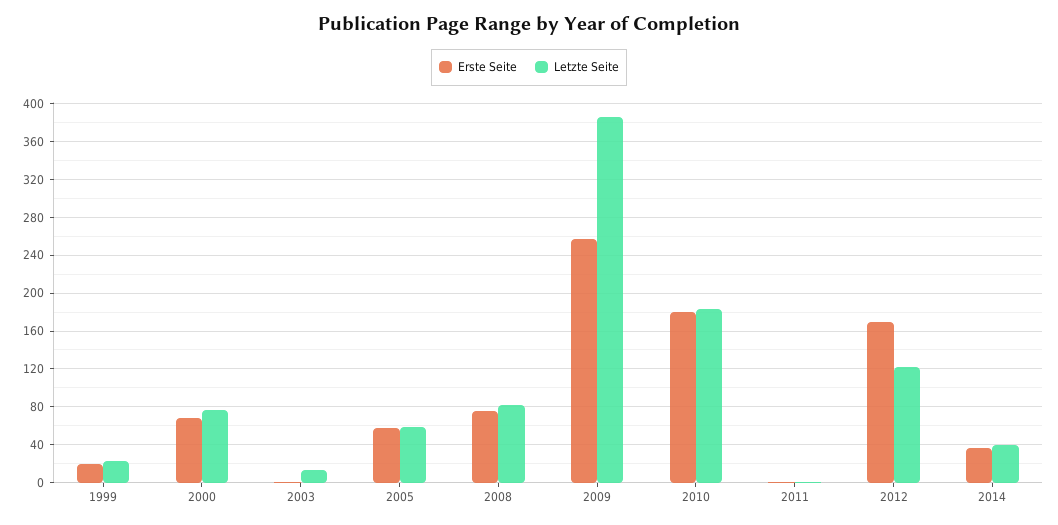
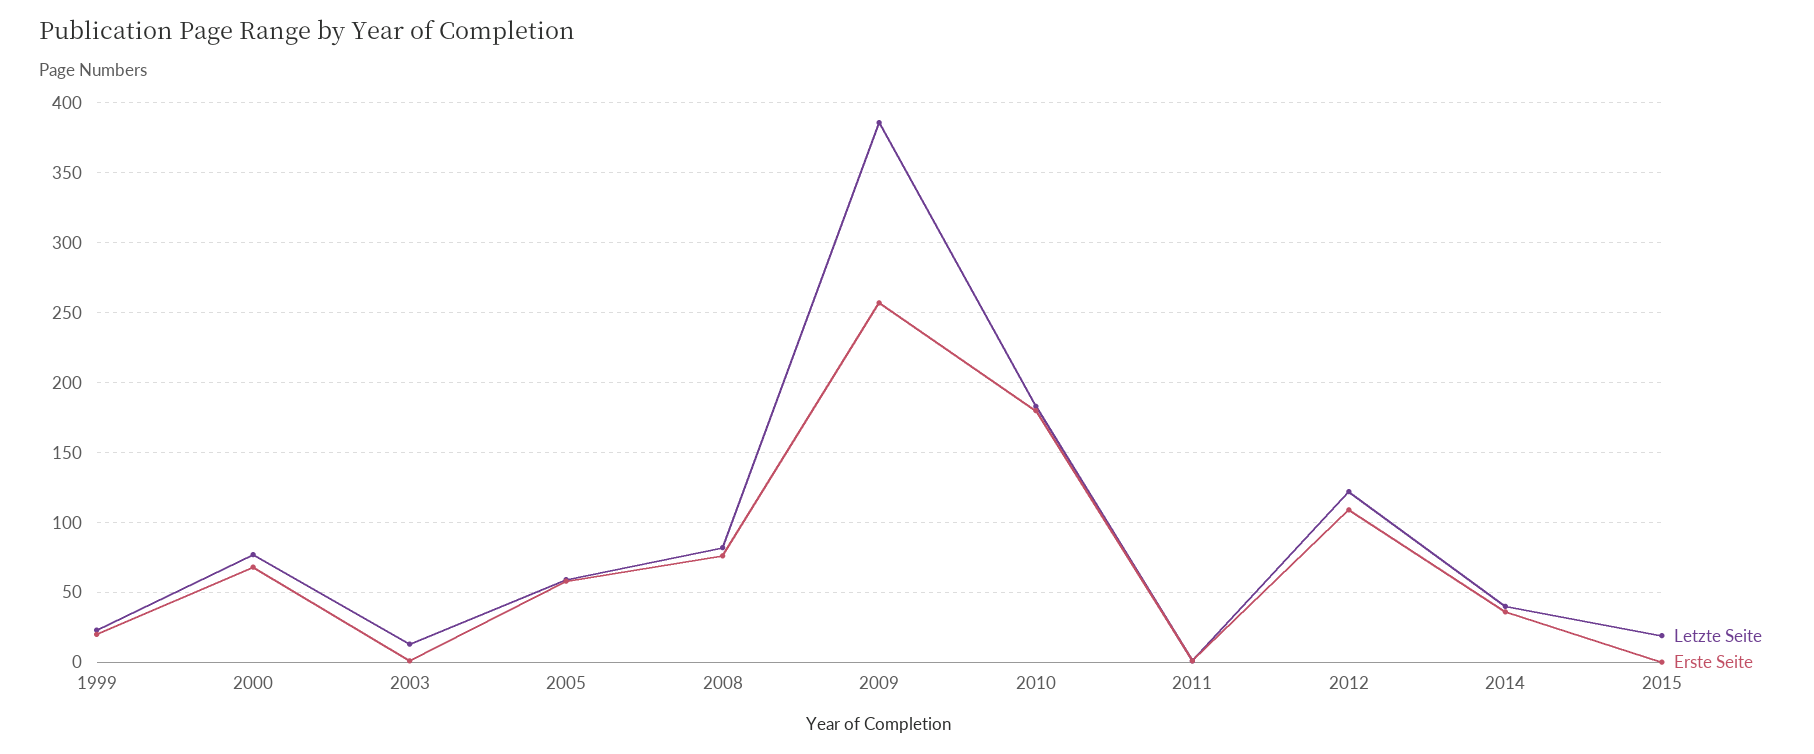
Erste Seite, 2012: 170 -> 110
Letzte Seite, 2015: none -> 20
Erste Seite, 2015: none -> 0

